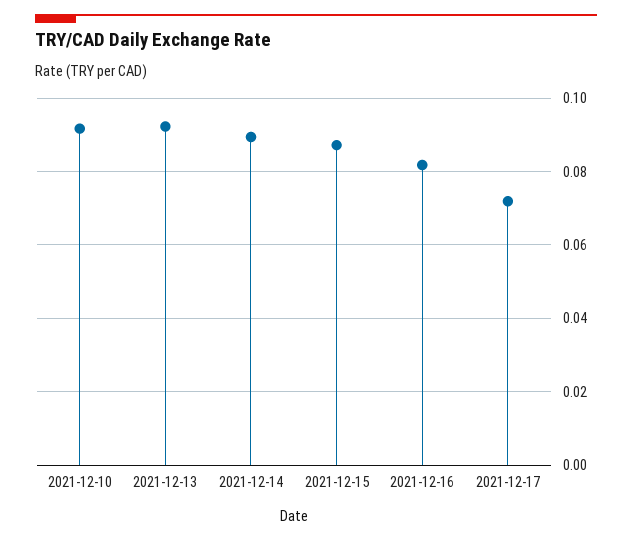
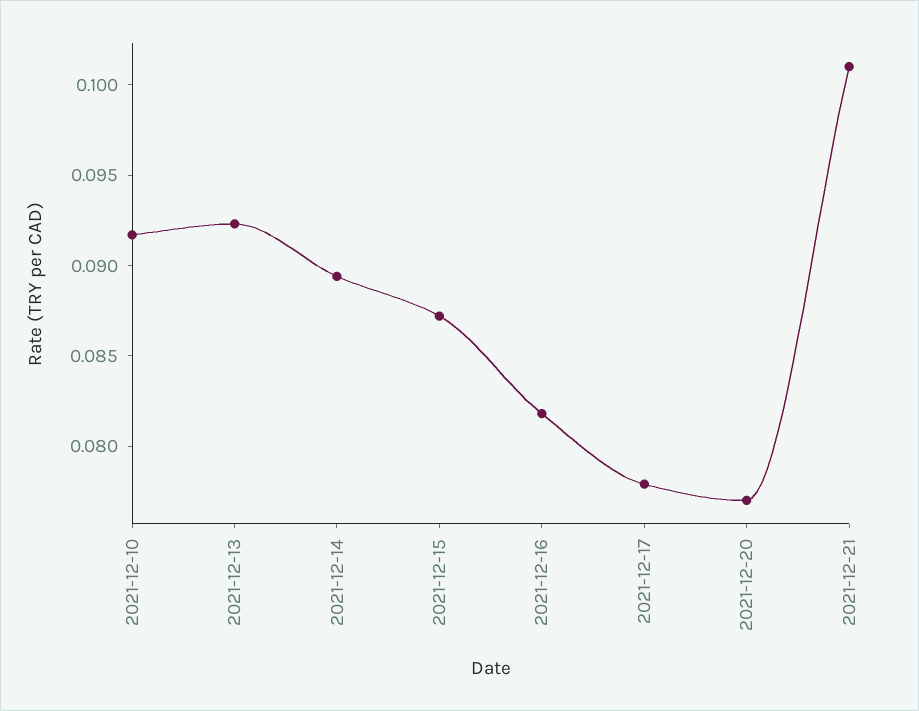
2021-12-17: 0.072 -> 0.078
2021-12-20: none -> 0.077
2021-12-21: none -> 0.101

